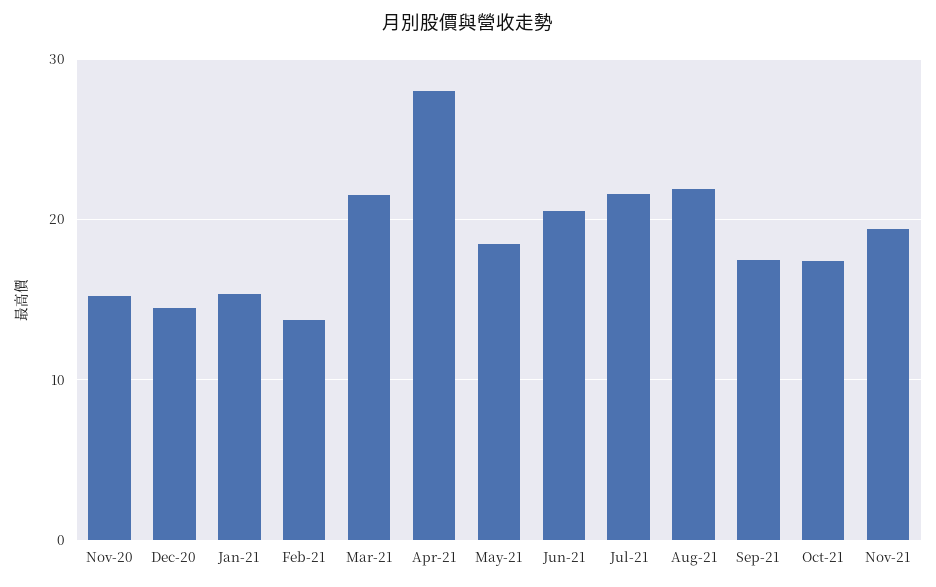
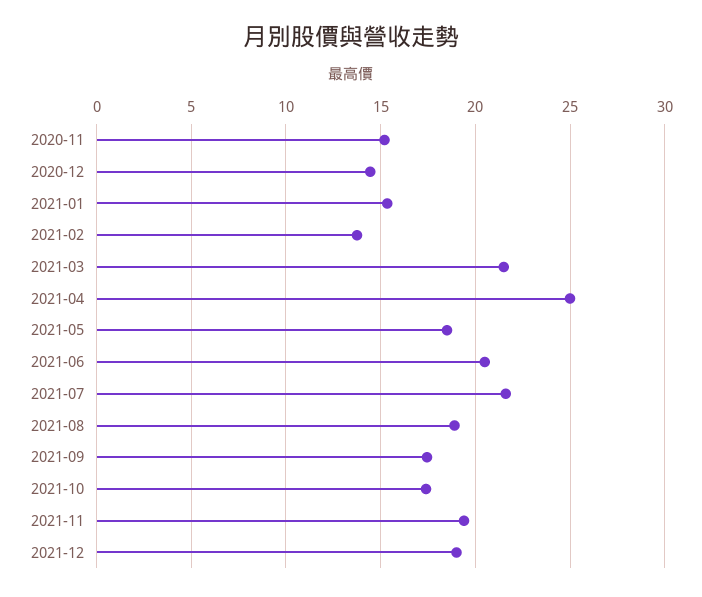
Apr-21: 28 -> 25
Aug-21: 22 -> 19
2021-12: none -> 19

